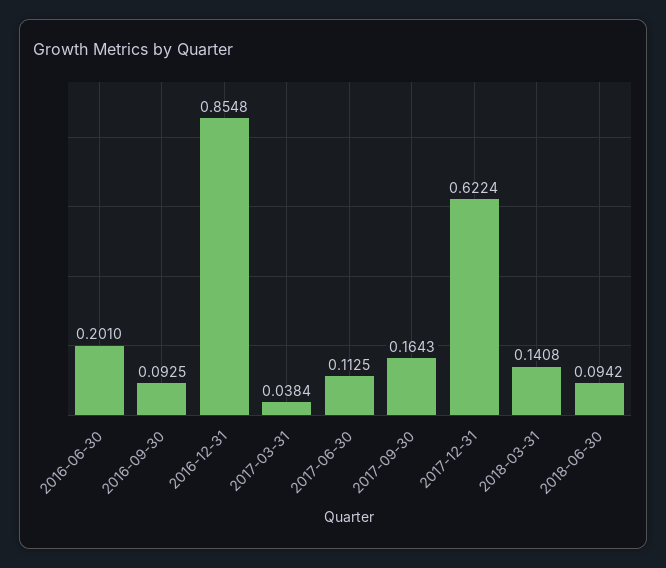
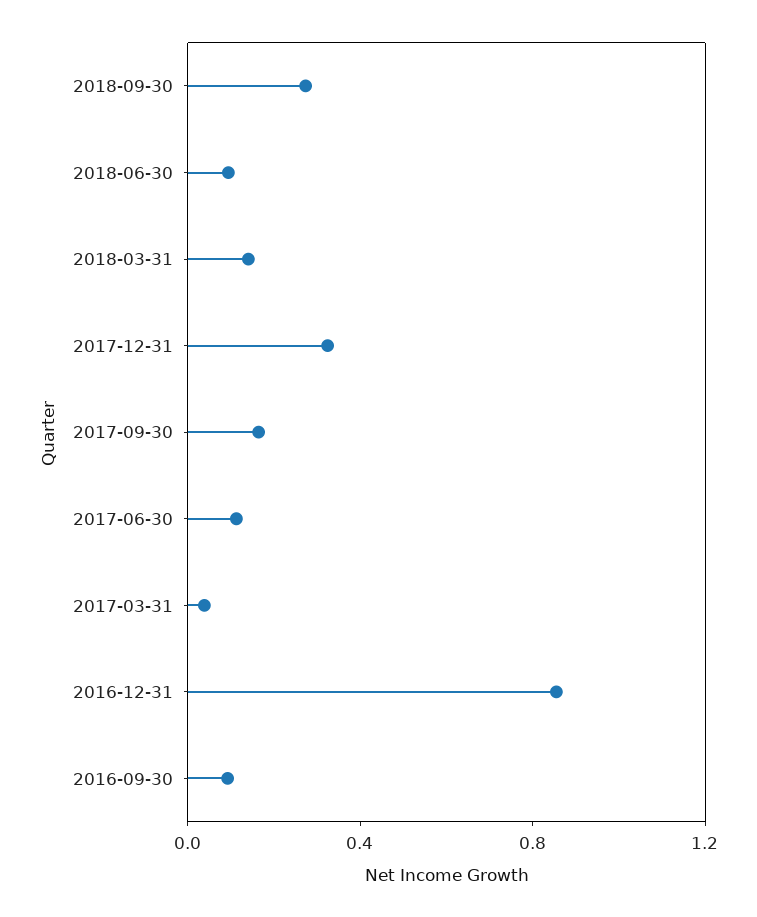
2016-06-30: 0.201 -> none
2017-12-31: 0.6224 -> 0.3
2018-09-30: none -> 0.3

